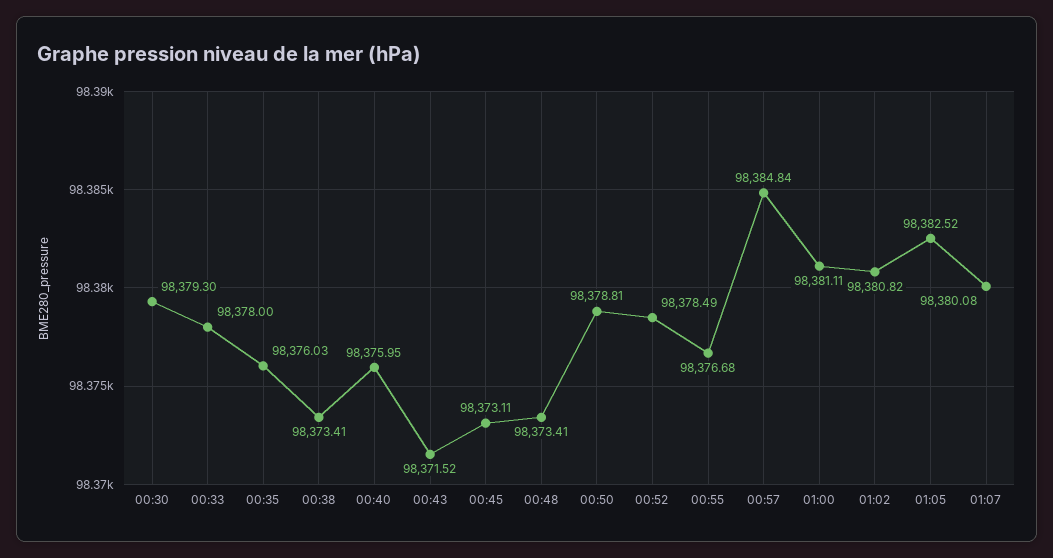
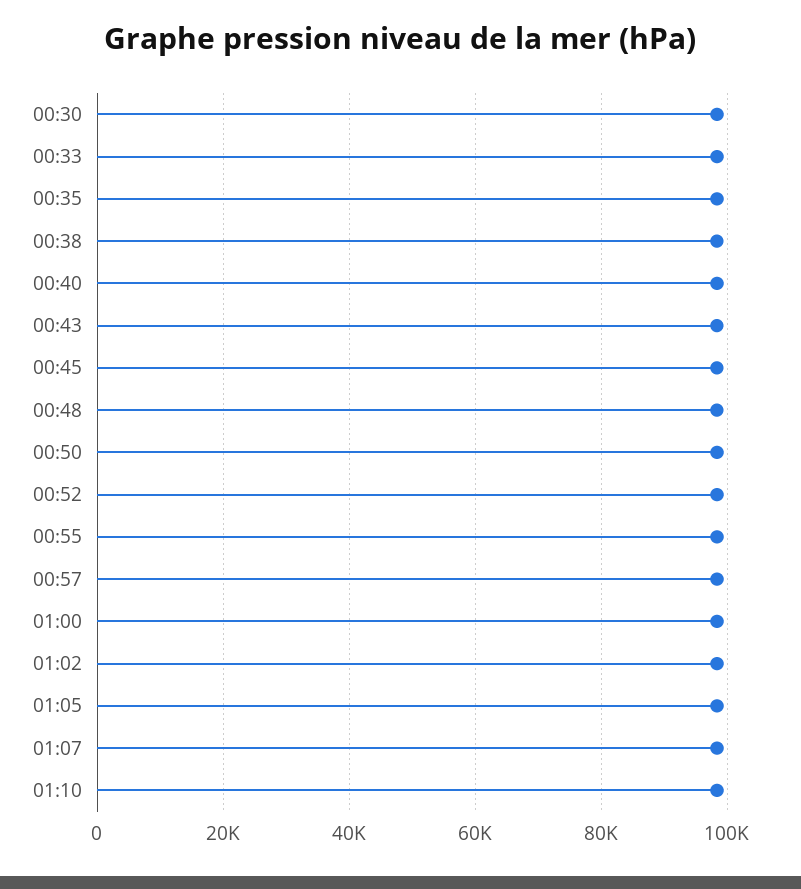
01:10: none -> 98000

